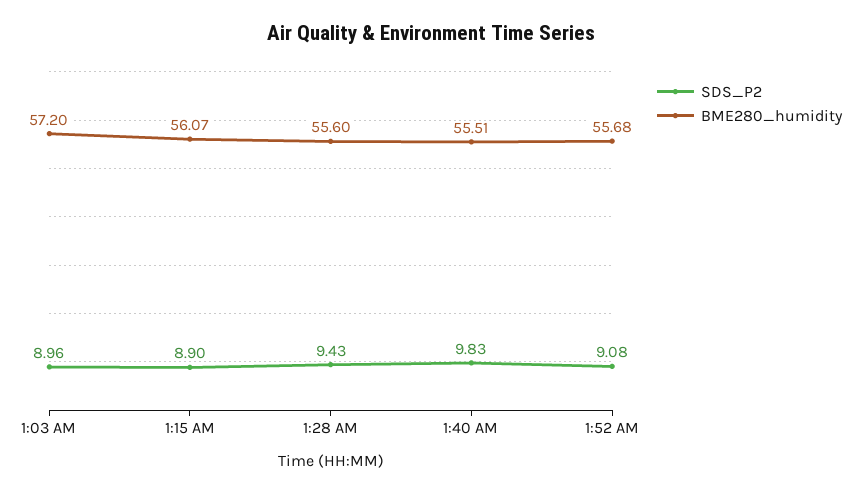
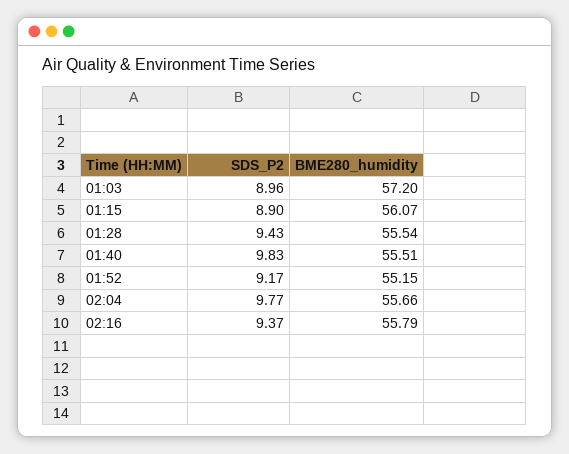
BME280_humidity, 1:28 AM: 55.6 -> 55.54
SDS_P2, 1:52 AM: 9.08 -> 9.17
BME280_humidity, 1:52 AM: 55.68 -> 55.15
SDS_P2, 02:04: none -> 9.77
BME280_humidity, 02:04: none -> 55.66
SDS_P2, 02:16: none -> 9.37
BME280_humidity, 02:16: none -> 55.79

